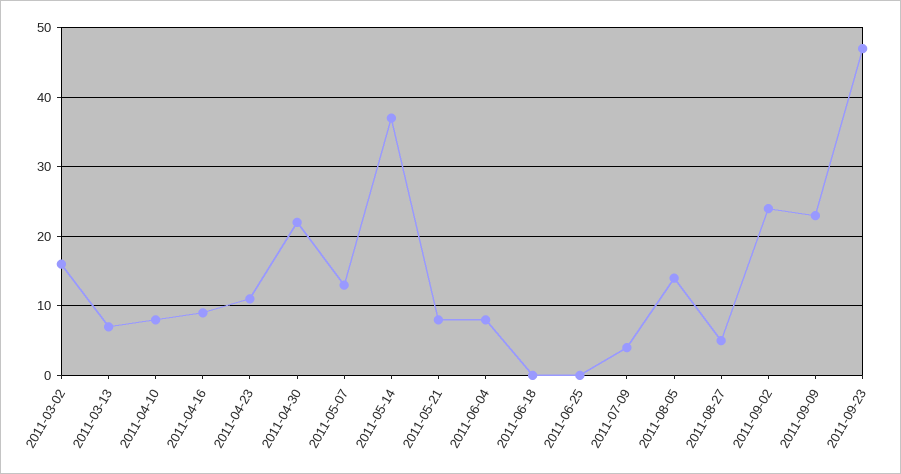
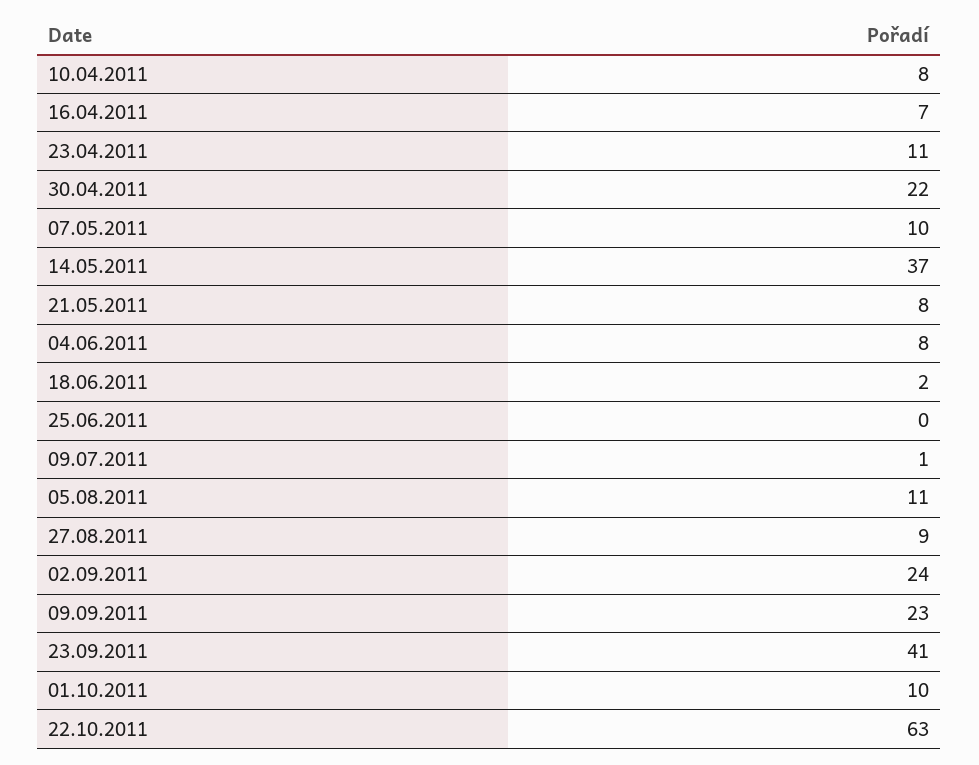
2011-03-02: 16 -> none
2011-03-13: 7 -> none
2011-04-16: 9 -> 7
2011-05-07: 13 -> 10
2011-06-18: 0 -> 2
2011-07-09: 4 -> 1
2011-08-05: 14 -> 11
2011-08-27: 5 -> 9
2011-09-23: 47 -> 41
01.10.2011: none -> 10
22.10.2011: none -> 63

